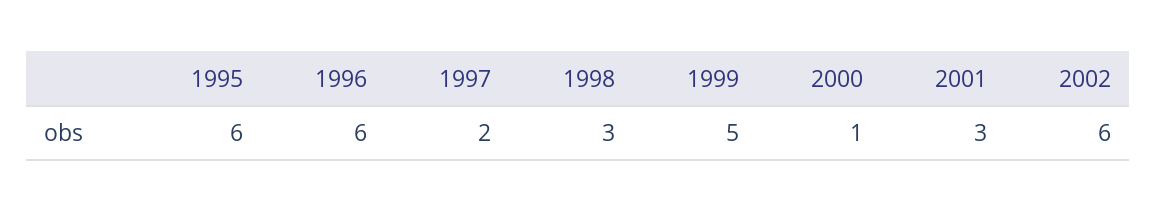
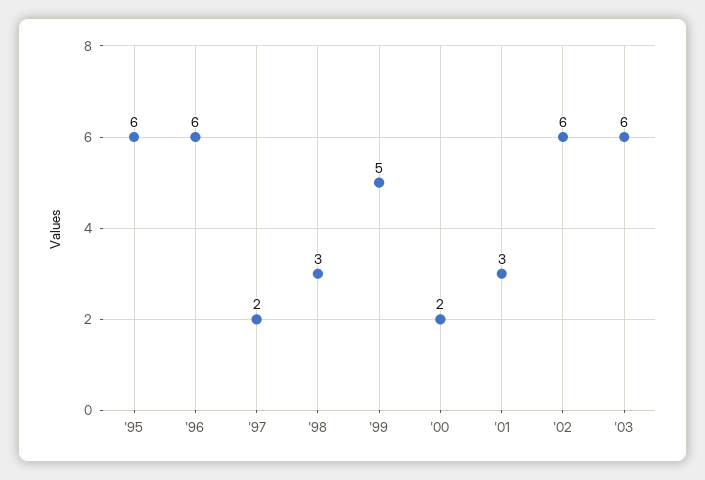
2000: 1 -> 2
'03: none -> 6

